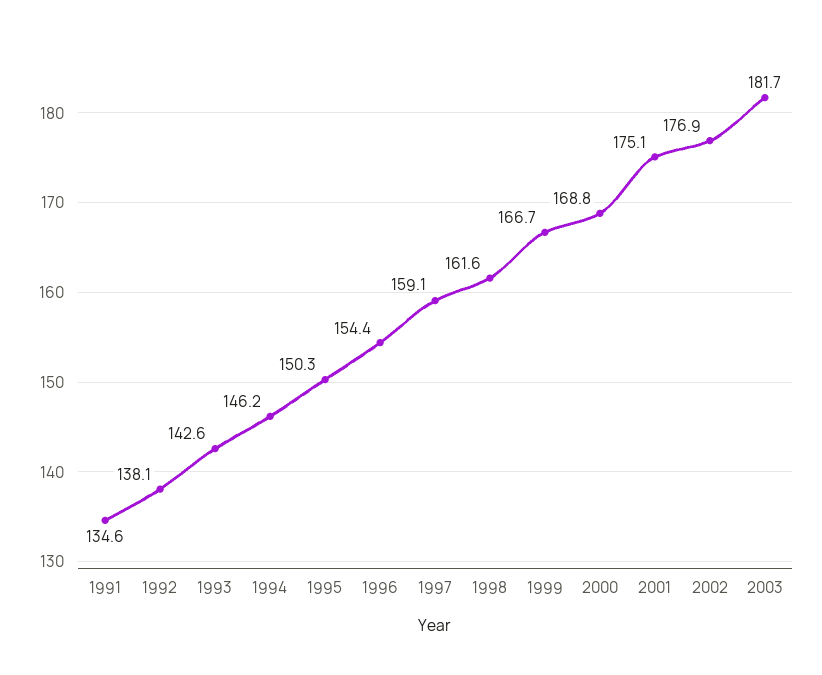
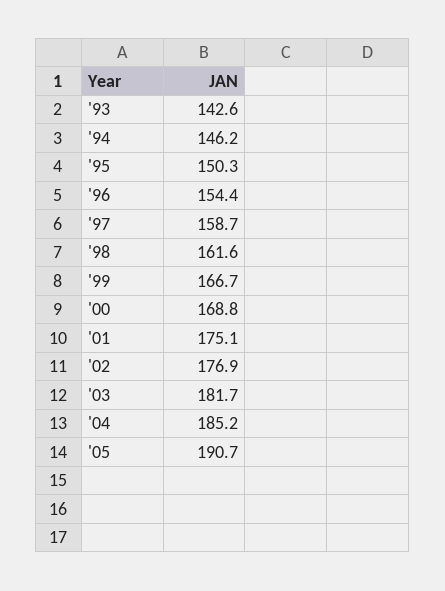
1991: 134.6 -> none
1992: 138.1 -> none
1997: 159.1 -> 158.7
'04: none -> 185.2
'05: none -> 190.7

